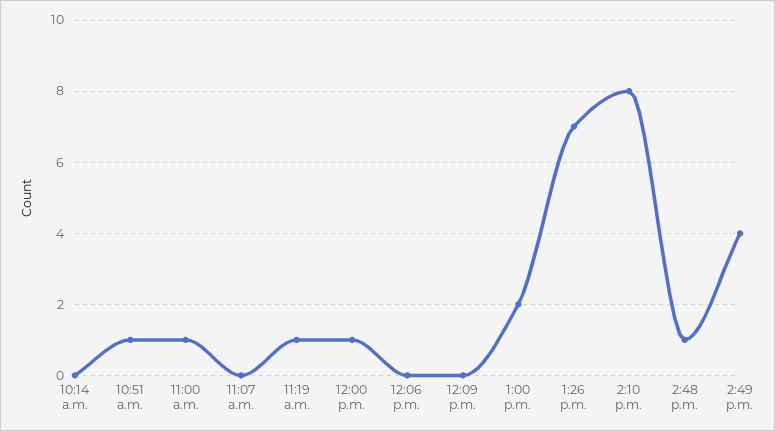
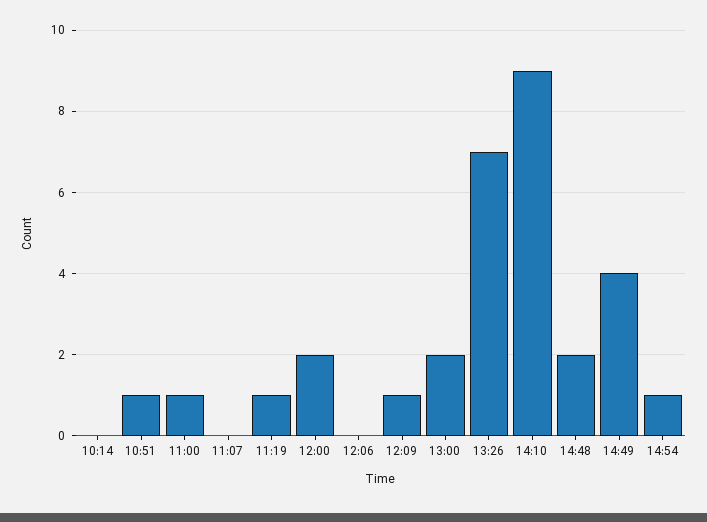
12:00 p.m.: 1 -> 2
12:09 p.m.: 0 -> 1
2:10 p.m.: 8 -> 9
2:48 p.m.: 1 -> 2
14:54: none -> 1

